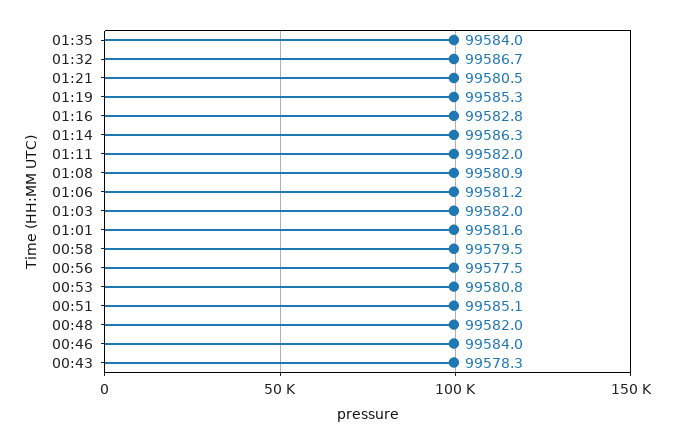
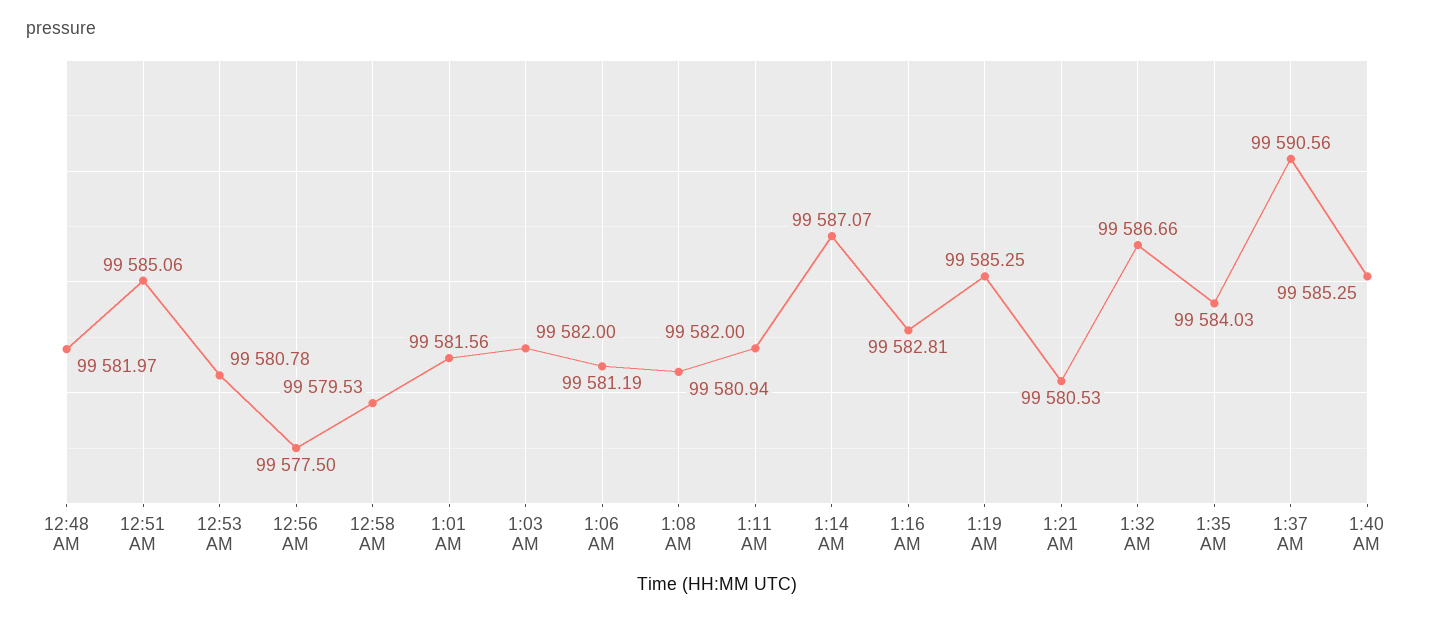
01:14: 99586.3 -> 99587.07
00:46: 99584 -> none
00:43: 99578.3 -> none
1:37 AM: none -> 99590.56
1:40 AM: none -> 99585.25

